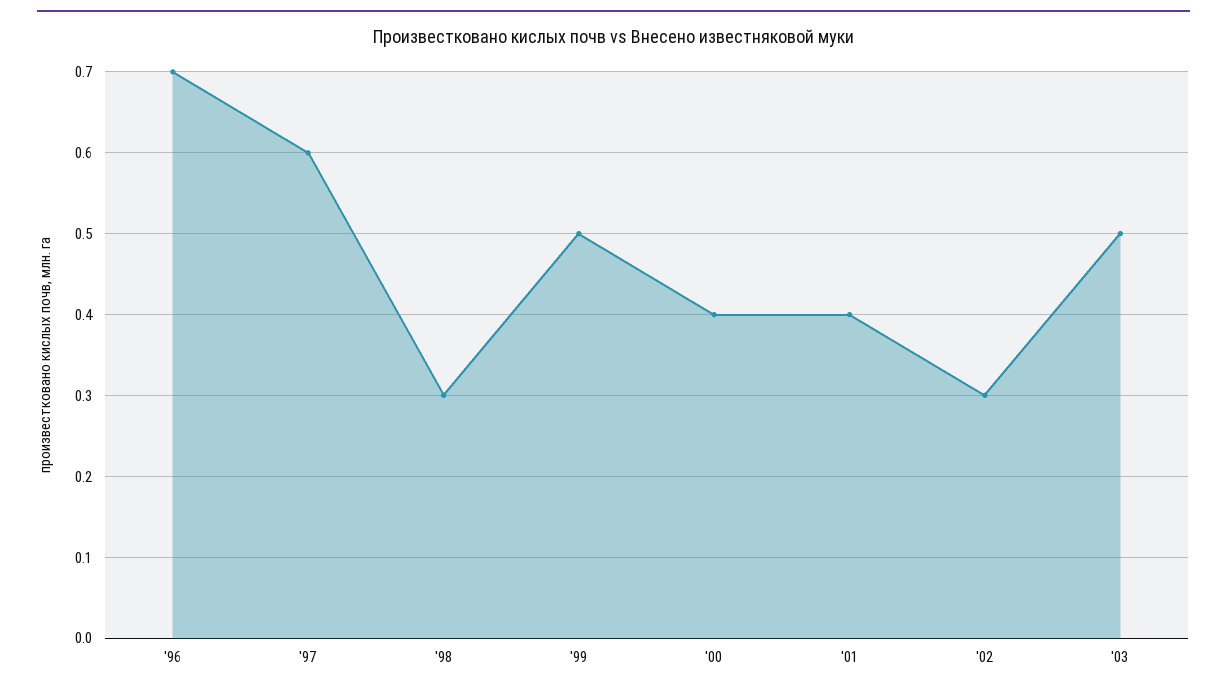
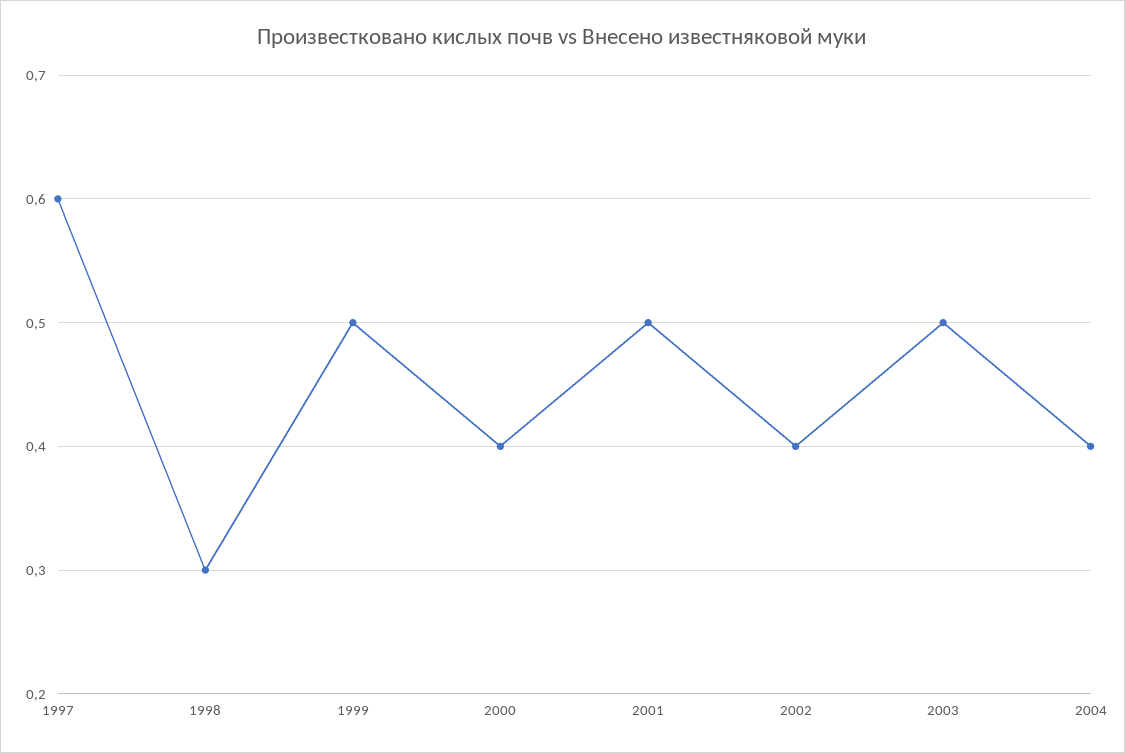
'96: 0.7 -> none
'01: 0.4 -> 0.5
'02: 0.3 -> 0.4
2004: none -> 0.4

